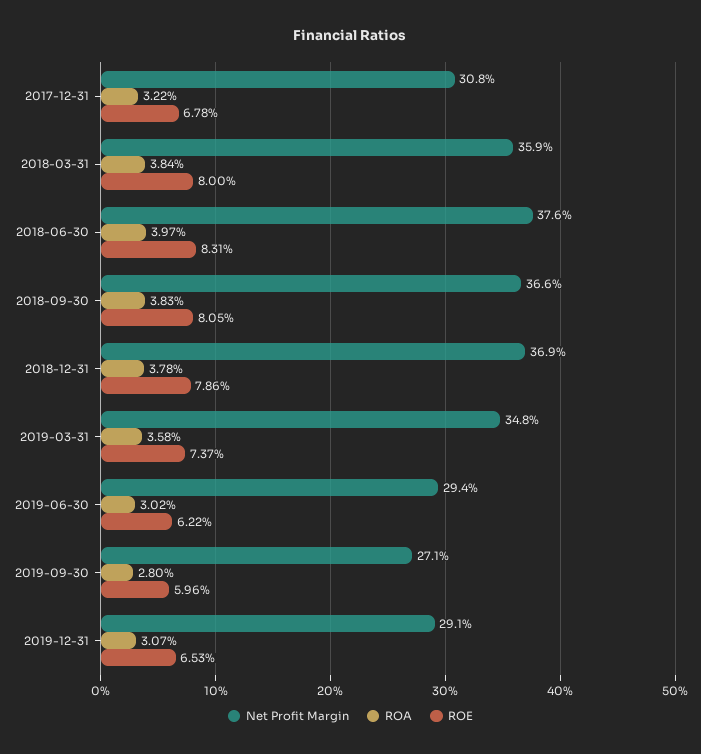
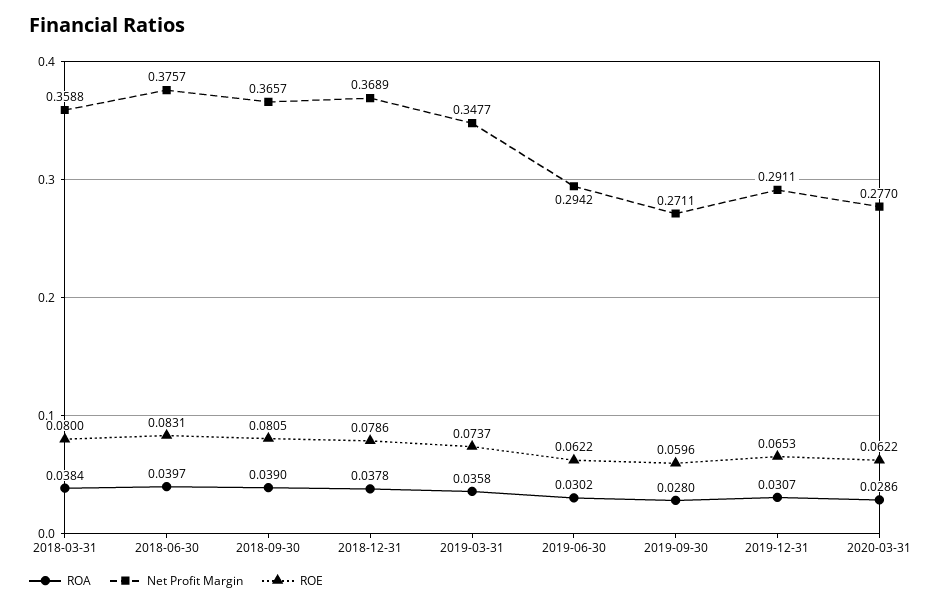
Net Profit Margin, 2017-12-31: 0.308 -> none
ROA, 2017-12-31: 0.0322 -> none
ROE, 2017-12-31: 0.0678 -> none
ROA, 2018-09-30: 0.0383 -> 0.039
ROA, 2020-03-31: none -> 0.0286
Net Profit Margin, 2020-03-31: none -> 0.277
ROE, 2020-03-31: none -> 0.0622

